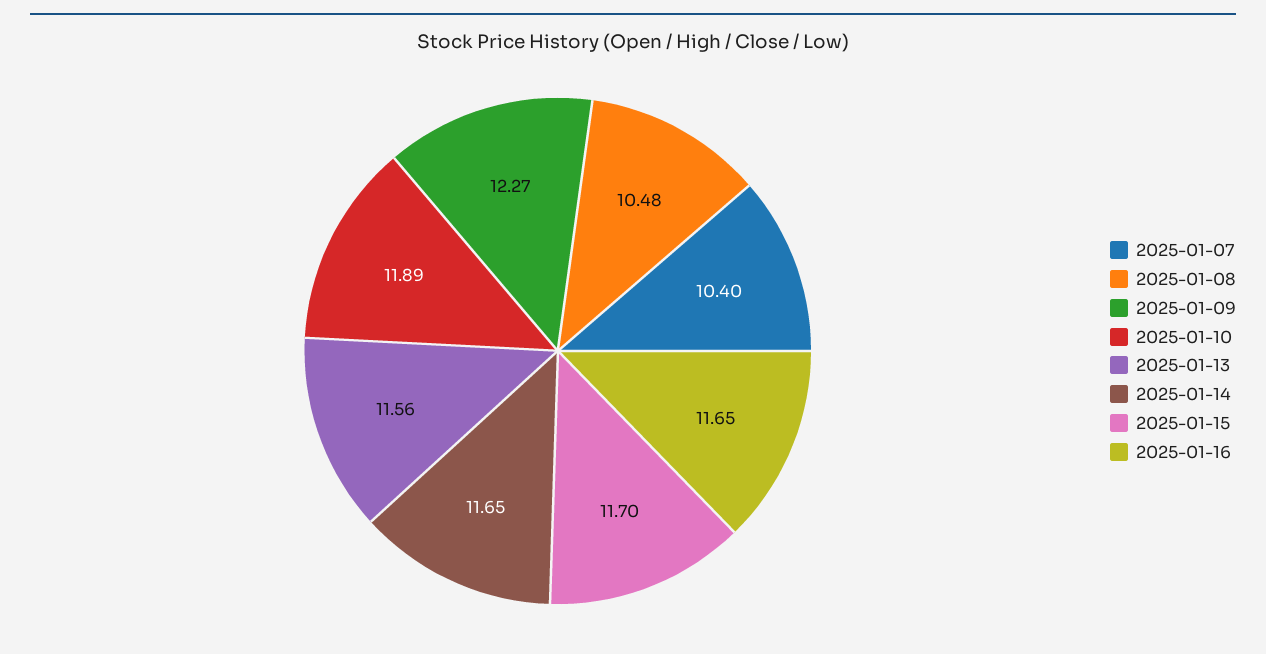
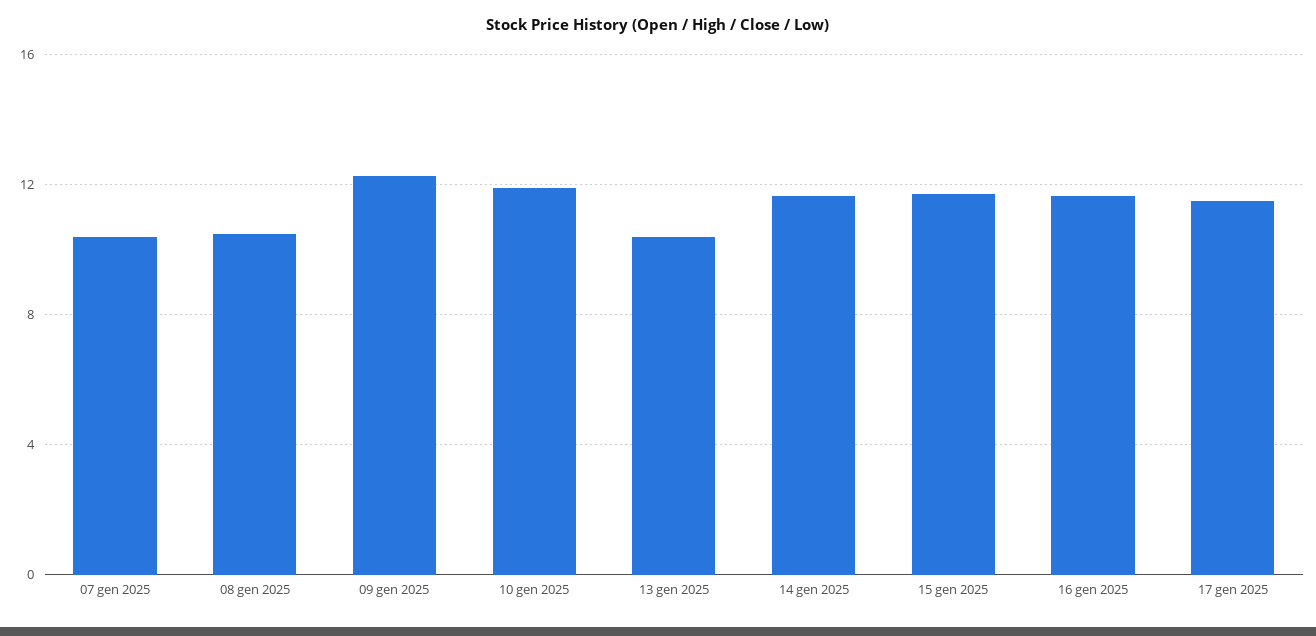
2025-01-13: 11.56 -> 10.5
17 gen 2025: none -> 11.5

